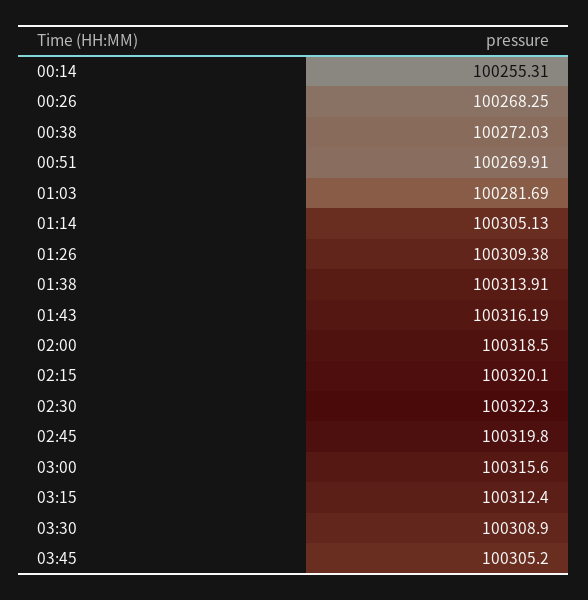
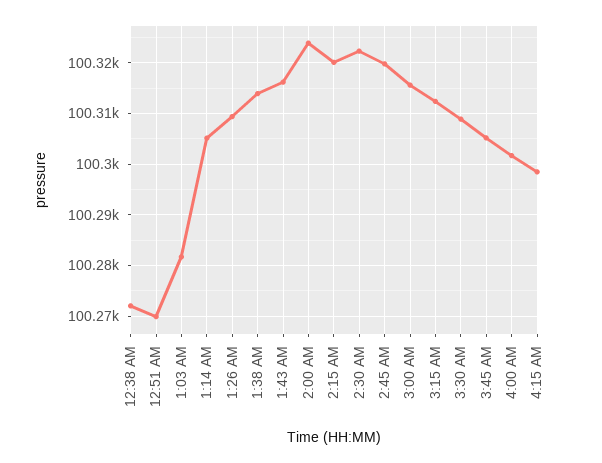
00:14: 100255.31 -> none
00:26: 100268.25 -> none
02:00: 100318.5 -> 100324
4:00 AM: none -> 100302
4:15 AM: none -> 100298

